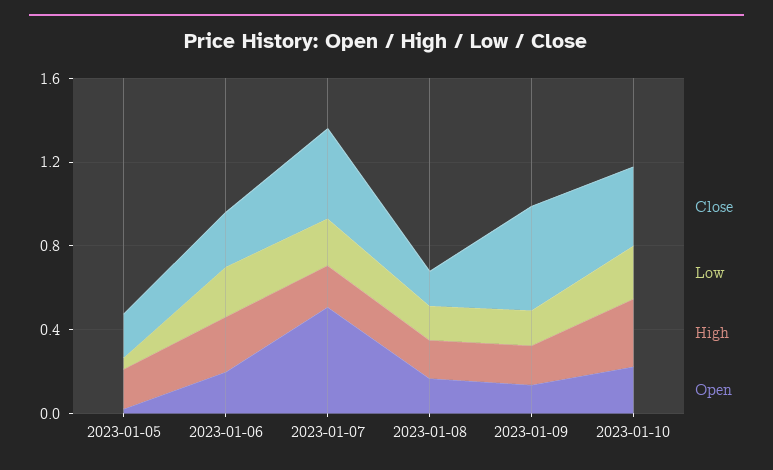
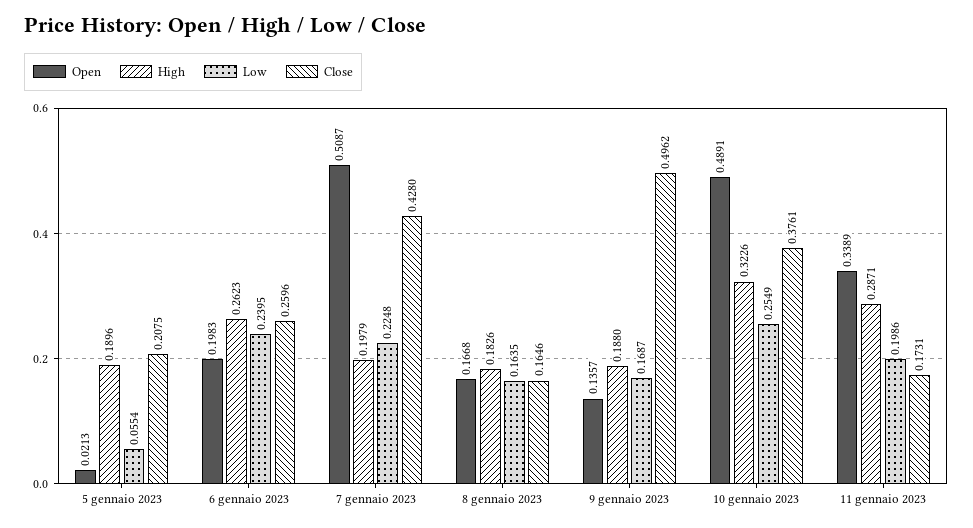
Open, 2023-01-10: 0.2 -> 0.4891
Open, 11 gennaio 2023: none -> 0.3389
High, 11 gennaio 2023: none -> 0.2871
Low, 11 gennaio 2023: none -> 0.1986
Close, 11 gennaio 2023: none -> 0.1731

